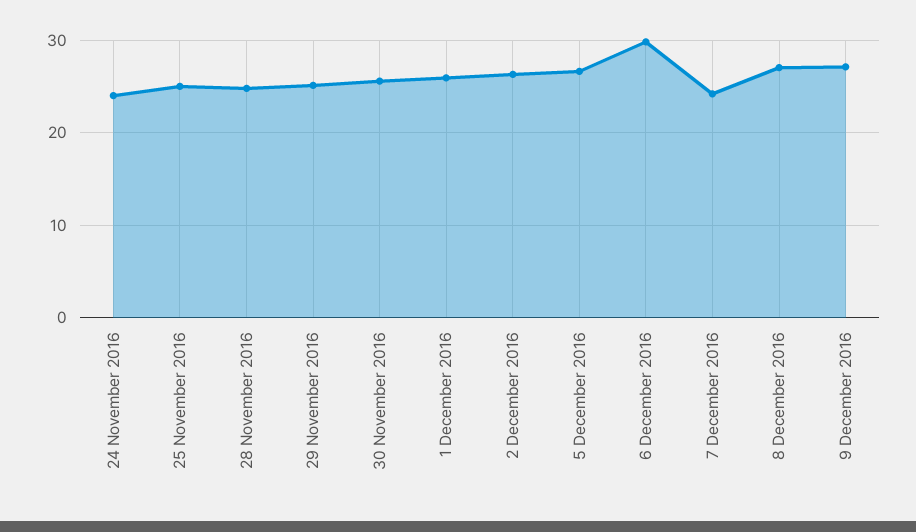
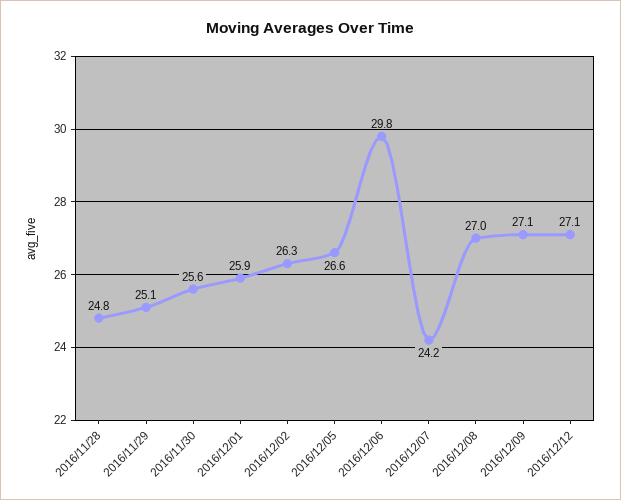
24 November 2016: 24 -> none
25 November 2016: 25 -> none
2016/12/12: none -> 27.1

